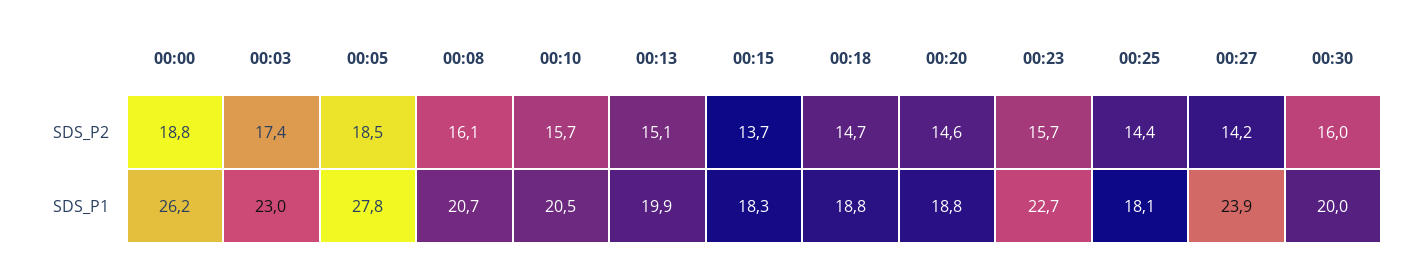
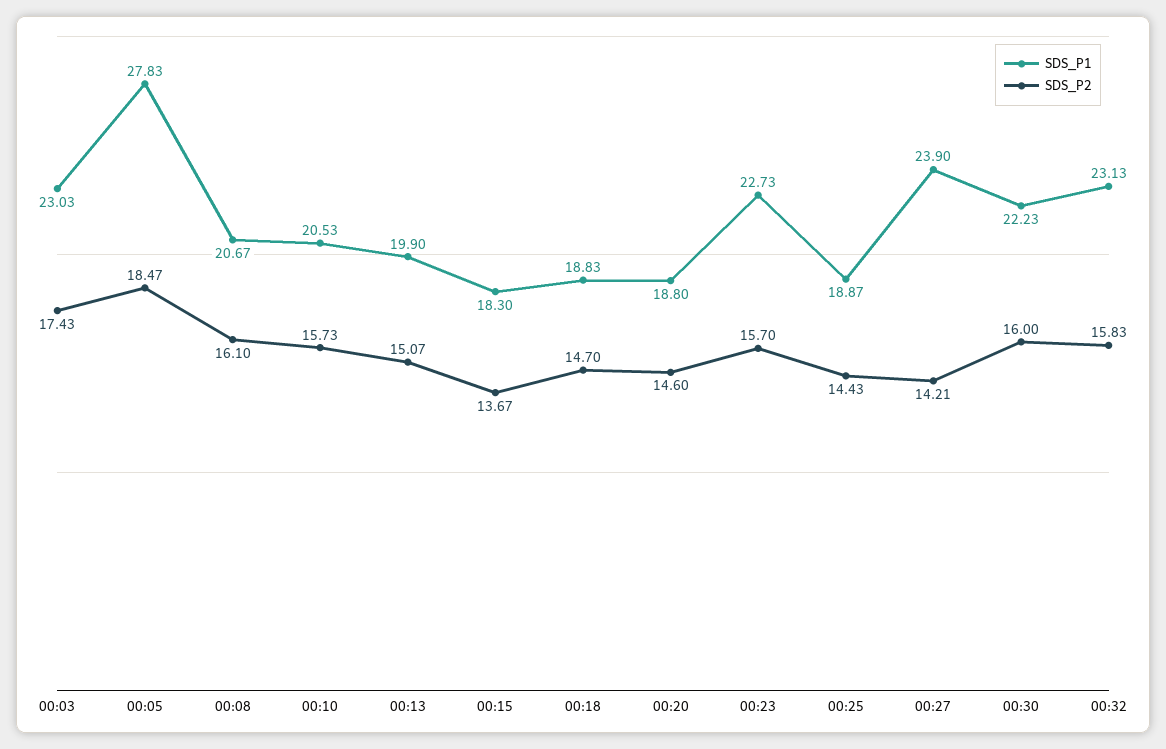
SDS_P2, 00:00: 18.8 -> none
SDS_P1, 00:00: 26.2 -> none
SDS_P1, 00:25: 18.1 -> 18.87
SDS_P1, 00:30: 20 -> 22.23
SDS_P1, 00:32: none -> 23.13
SDS_P2, 00:32: none -> 15.83

